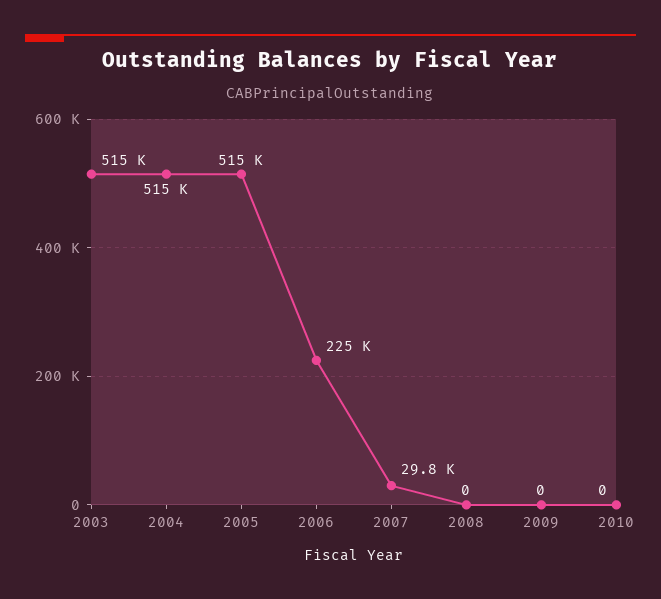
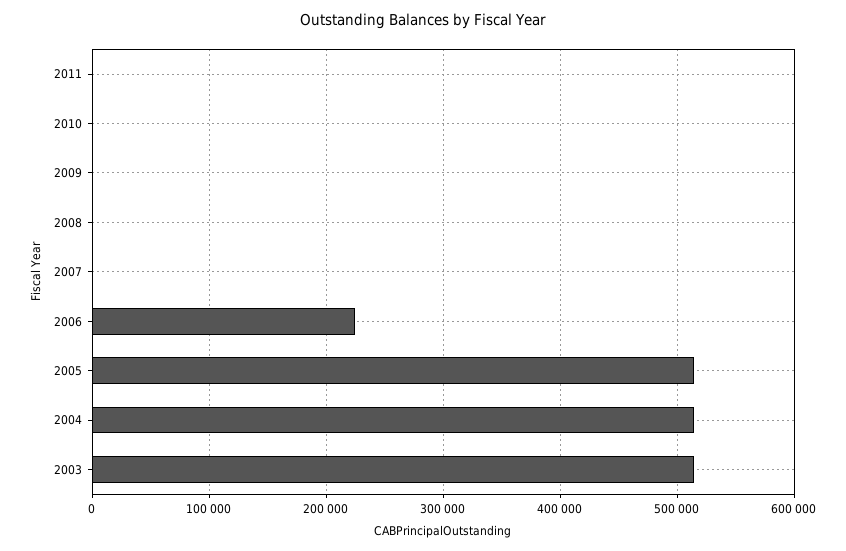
2007: 29800 -> 0
2011: none -> 0

